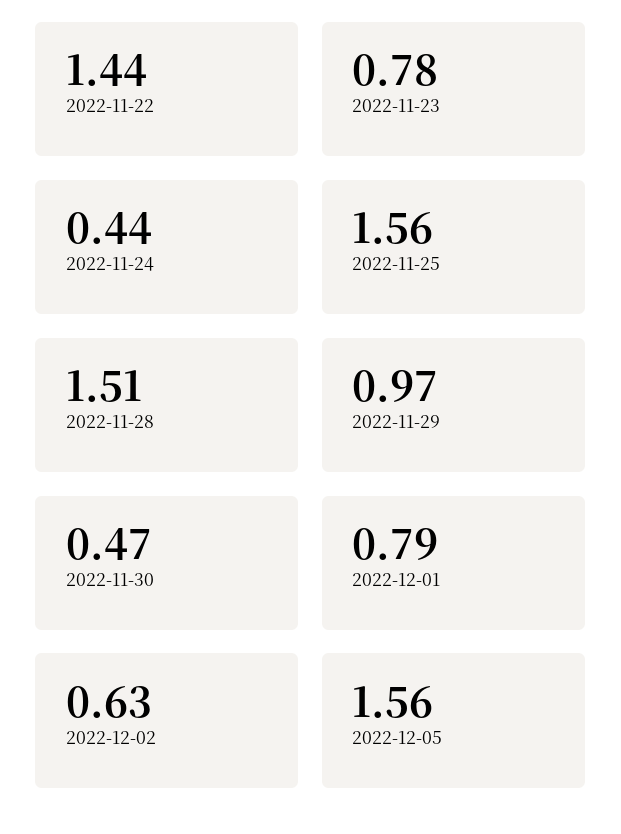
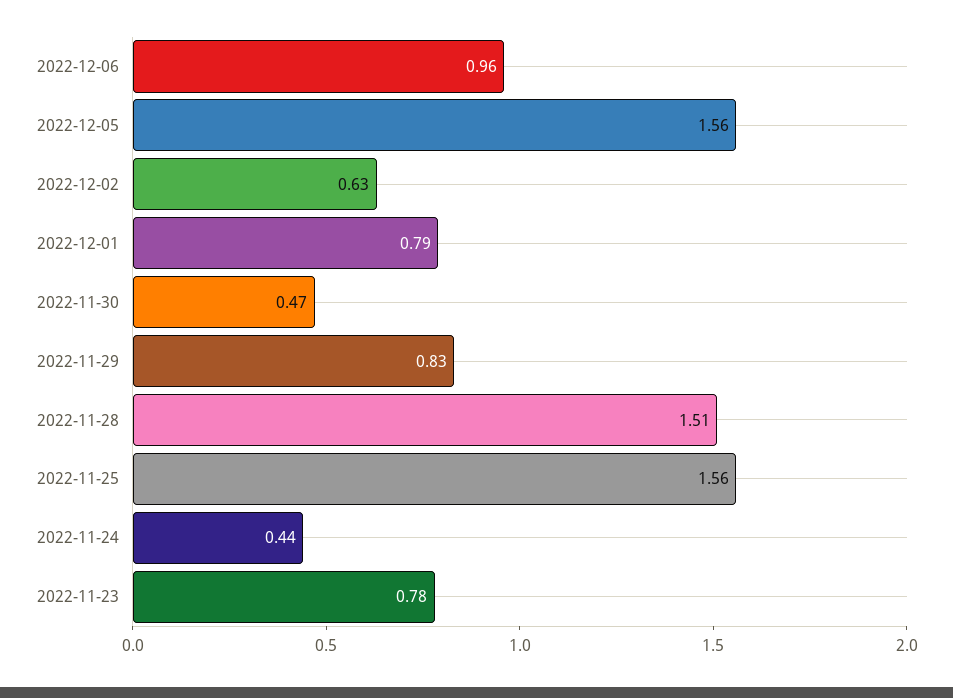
2022-11-22: 1.44 -> none
2022-11-29: 0.97 -> 0.83
2022-12-06: none -> 0.96

